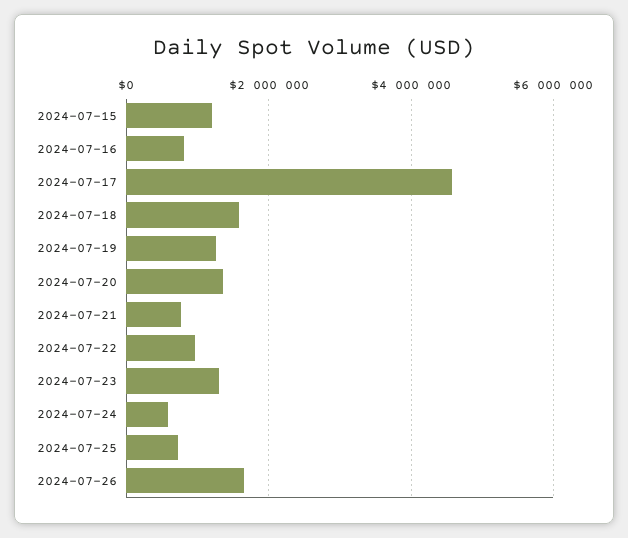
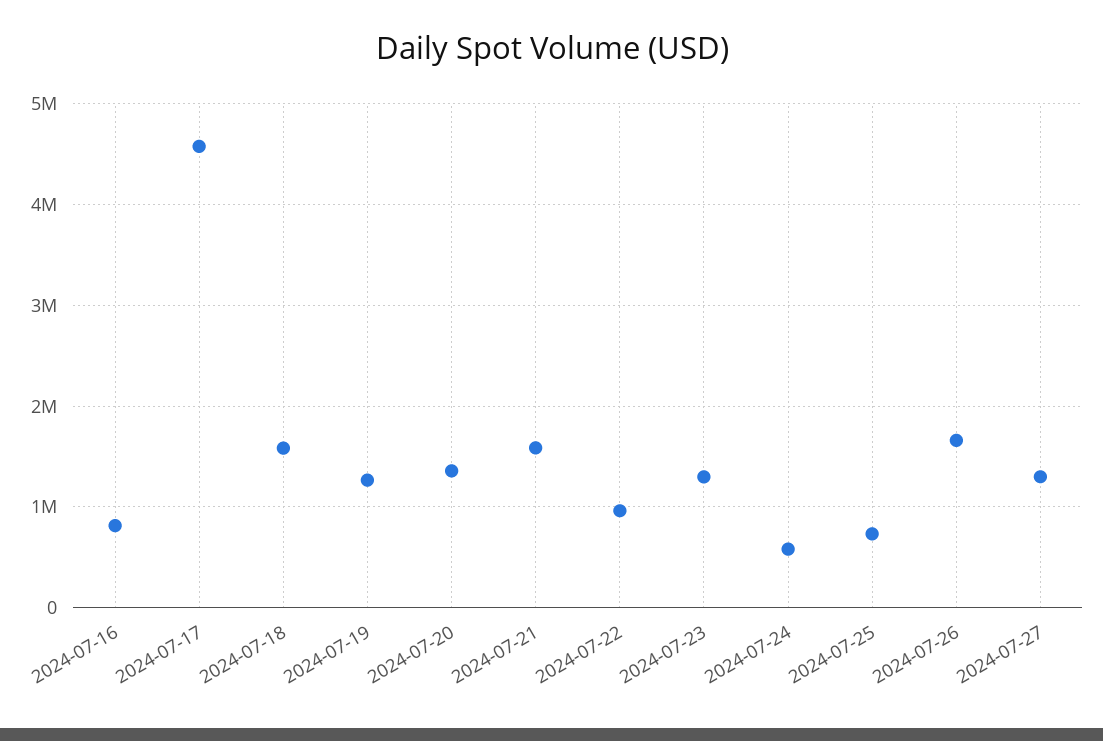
2024-07-15: 1200000 -> none
2024-07-21: 800000 -> 1600000
2024-07-27: none -> 1300000

